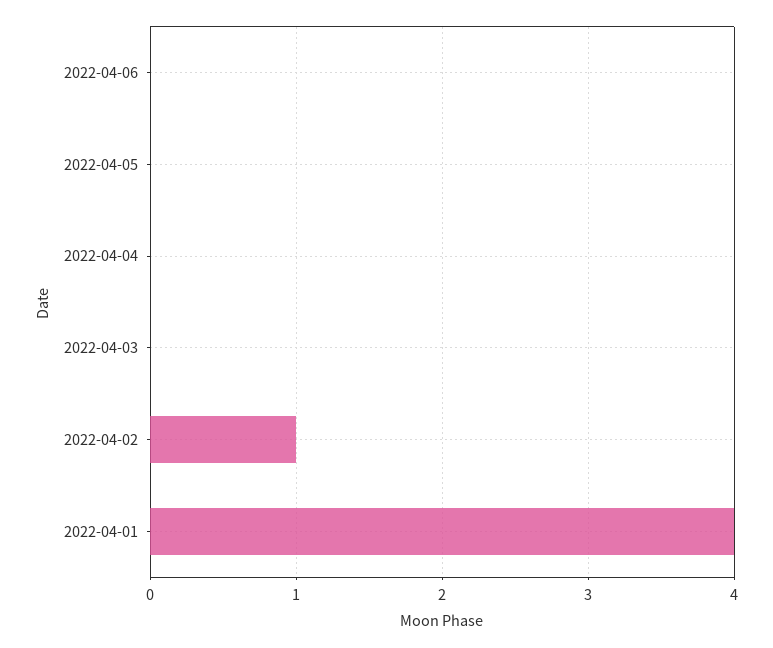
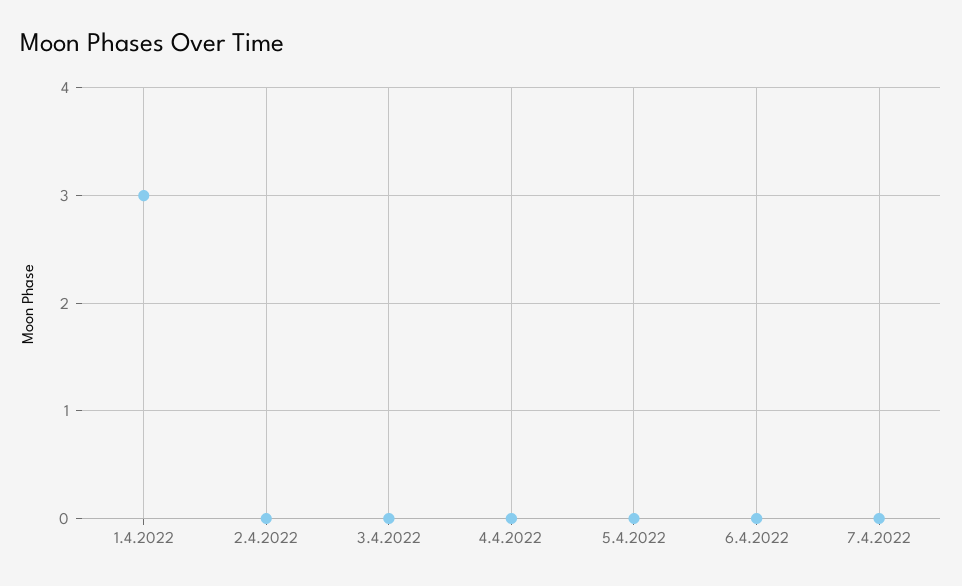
2022-04-02: 1 -> 0
2022-04-01: 4 -> 3
7.4.2022: none -> 0

